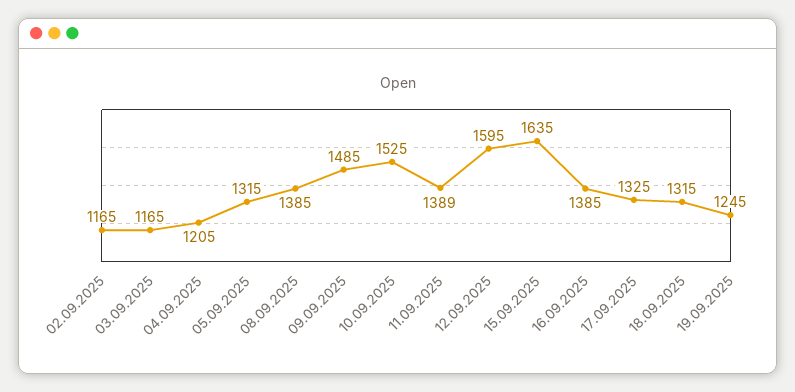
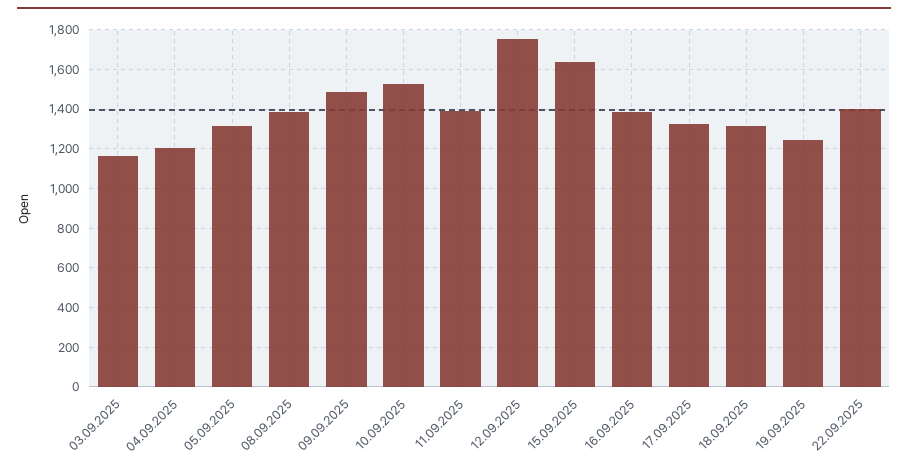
02.09.2025: 1165 -> none
12.09.2025: 1595 -> 1750
22.09.2025: none -> 1400

